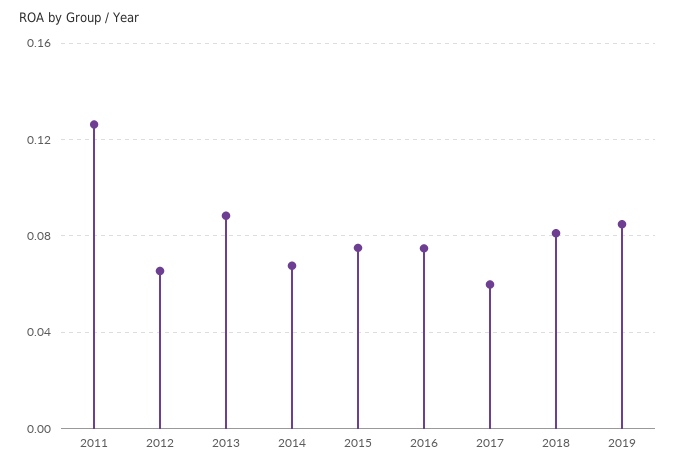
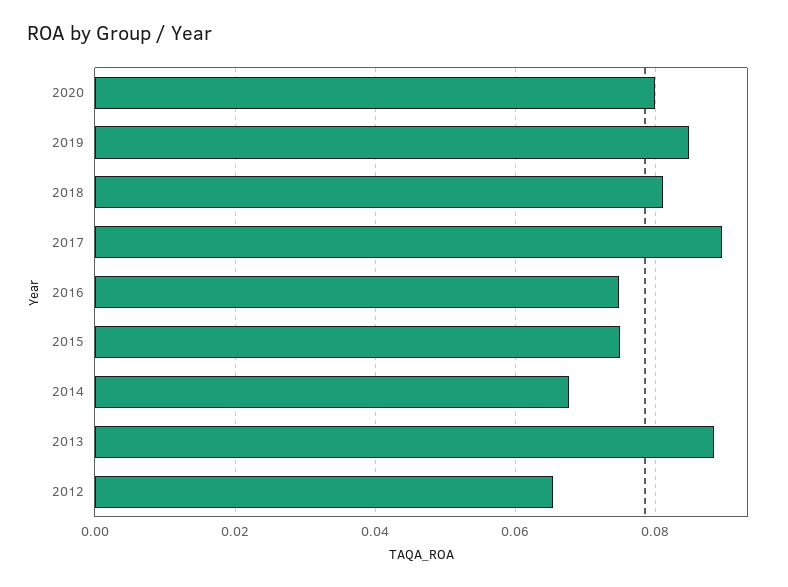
2011: 0.125 -> none
2017: 0.06 -> 0.09
2020: none -> 0.08

